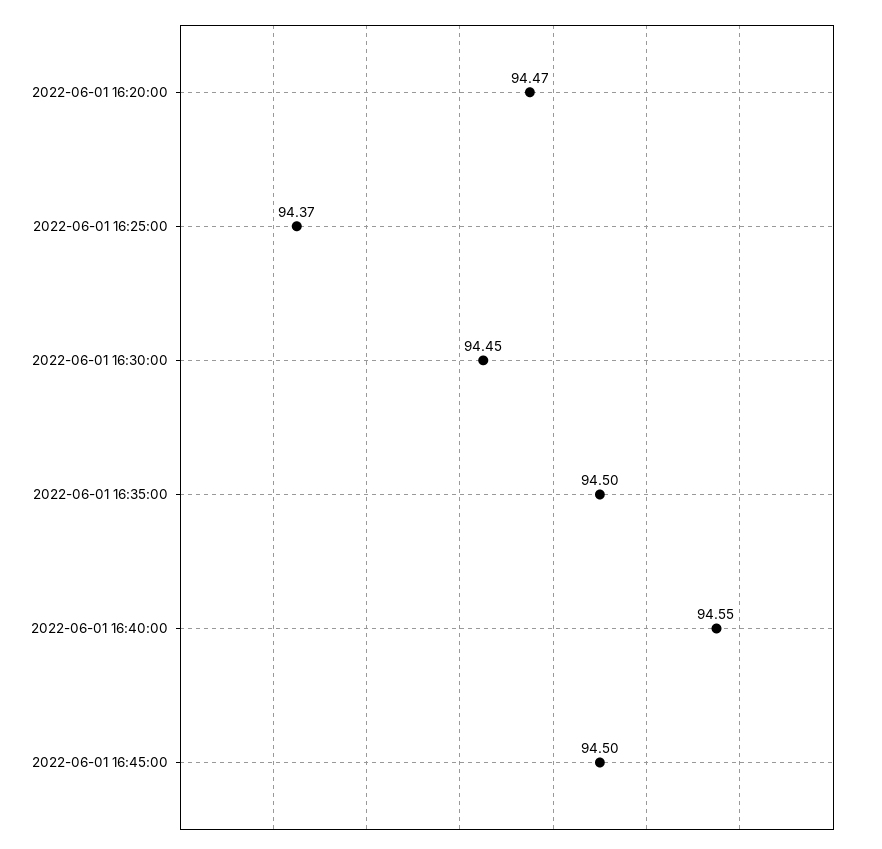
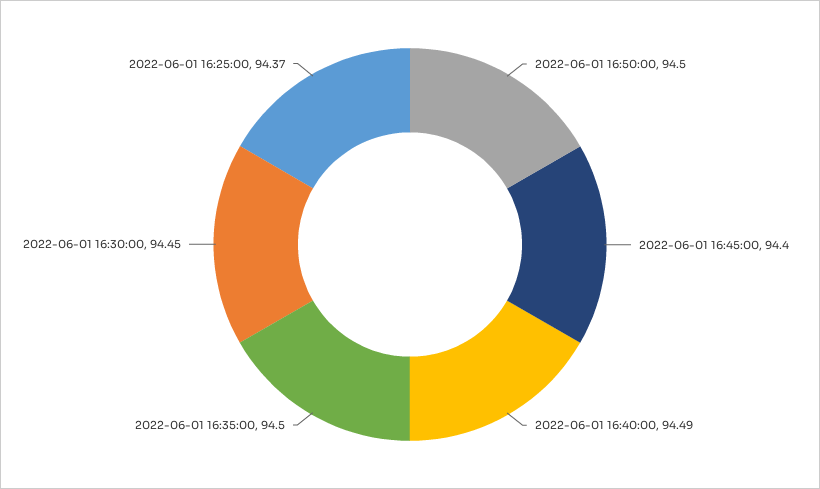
2022-06-01 16:20:00: 94.47 -> none
2022-06-01 16:40:00: 94.55 -> 94.49
2022-06-01 16:45:00: 94.5 -> 94.4
2022-06-01 16:50:00: none -> 94.5

